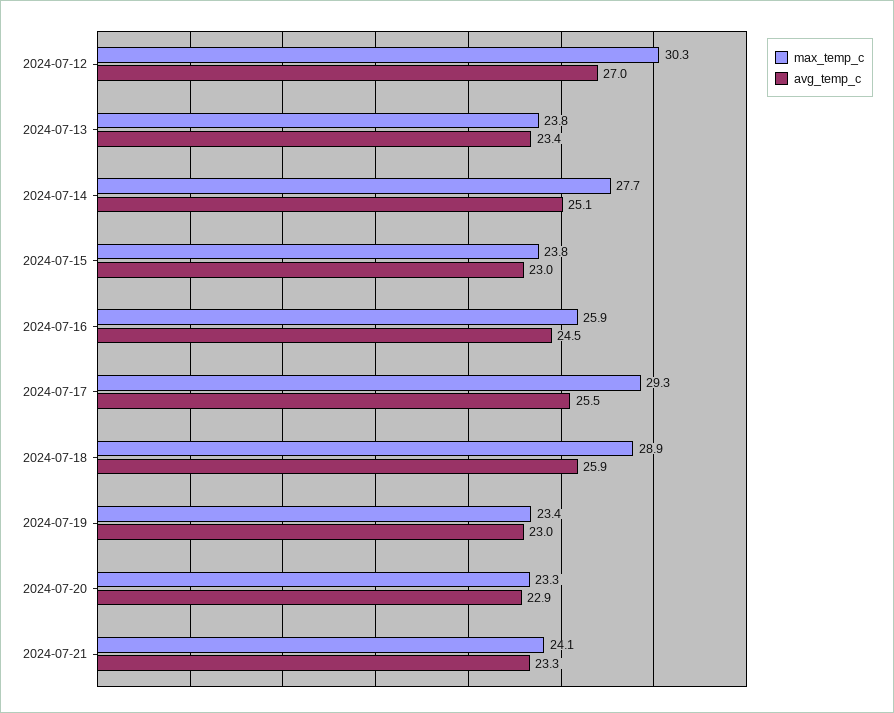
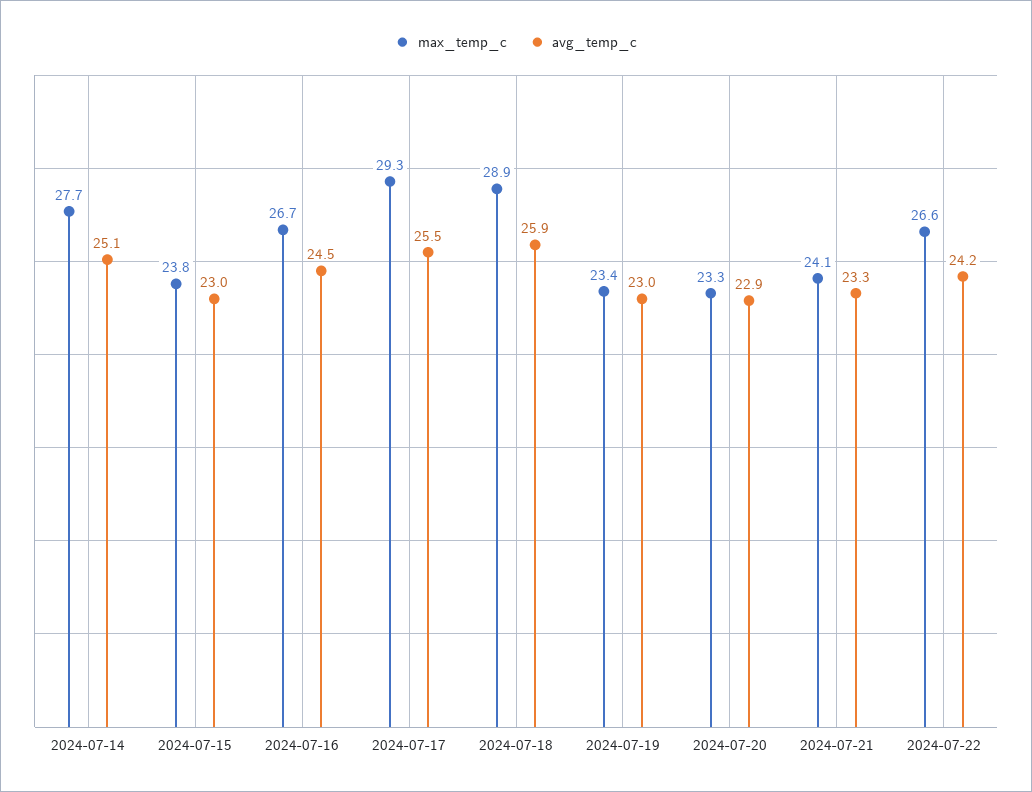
max_temp_c, 2024-07-12: 30.3 -> none
avg_temp_c, 2024-07-12: 27 -> none
max_temp_c, 2024-07-13: 23.8 -> none
avg_temp_c, 2024-07-13: 23.4 -> none
max_temp_c, 2024-07-16: 25.9 -> 26.7
max_temp_c, 2024-07-22: none -> 26.6
avg_temp_c, 2024-07-22: none -> 24.2

